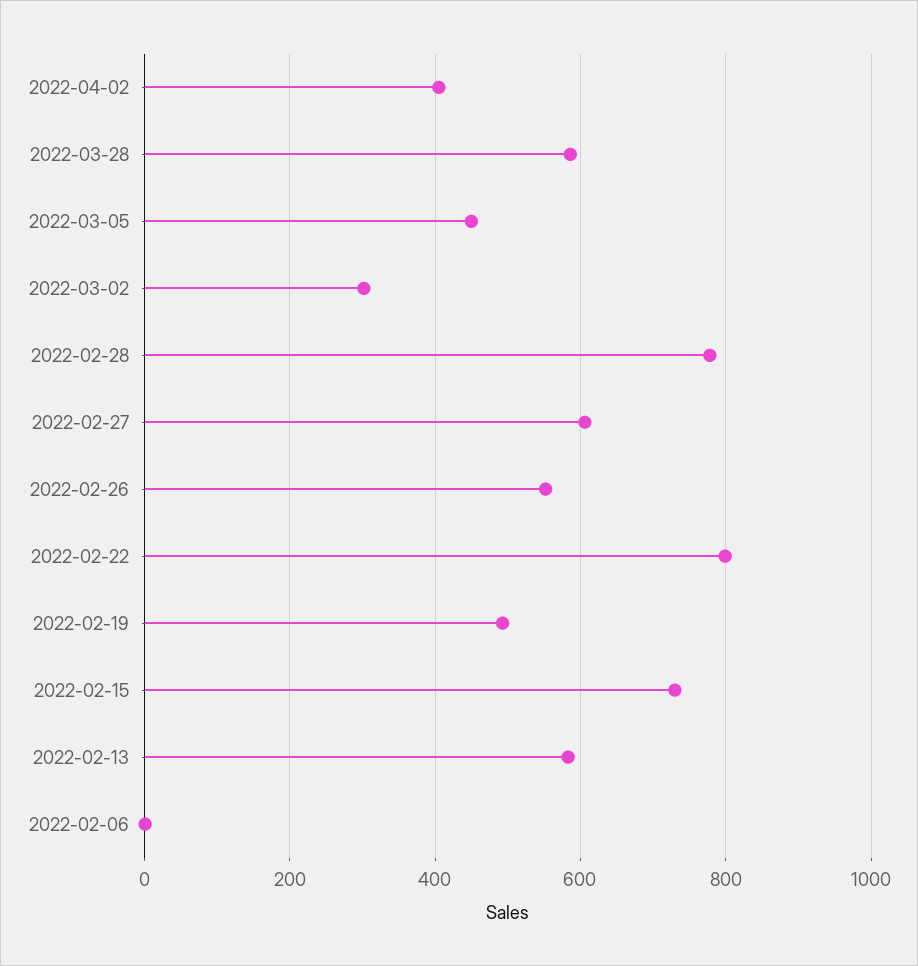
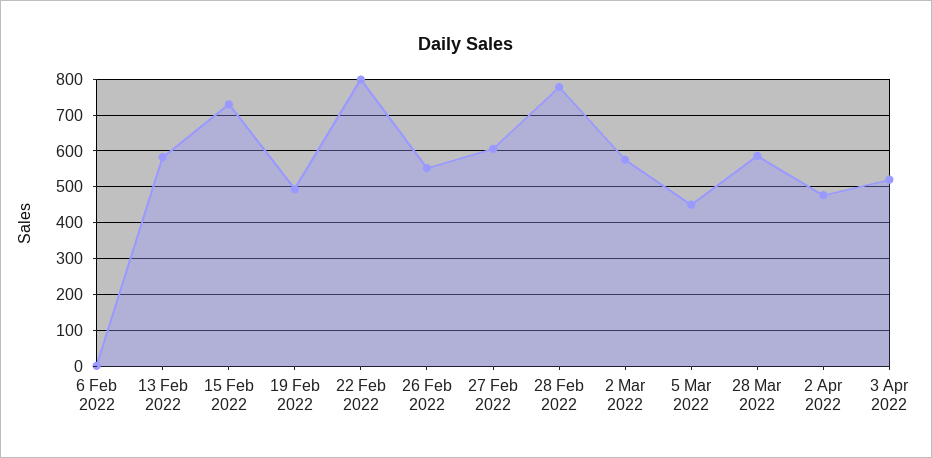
2022-04-02: 400 -> 480
2022-03-02: 300 -> 580
3 Apr 2022: none -> 520

